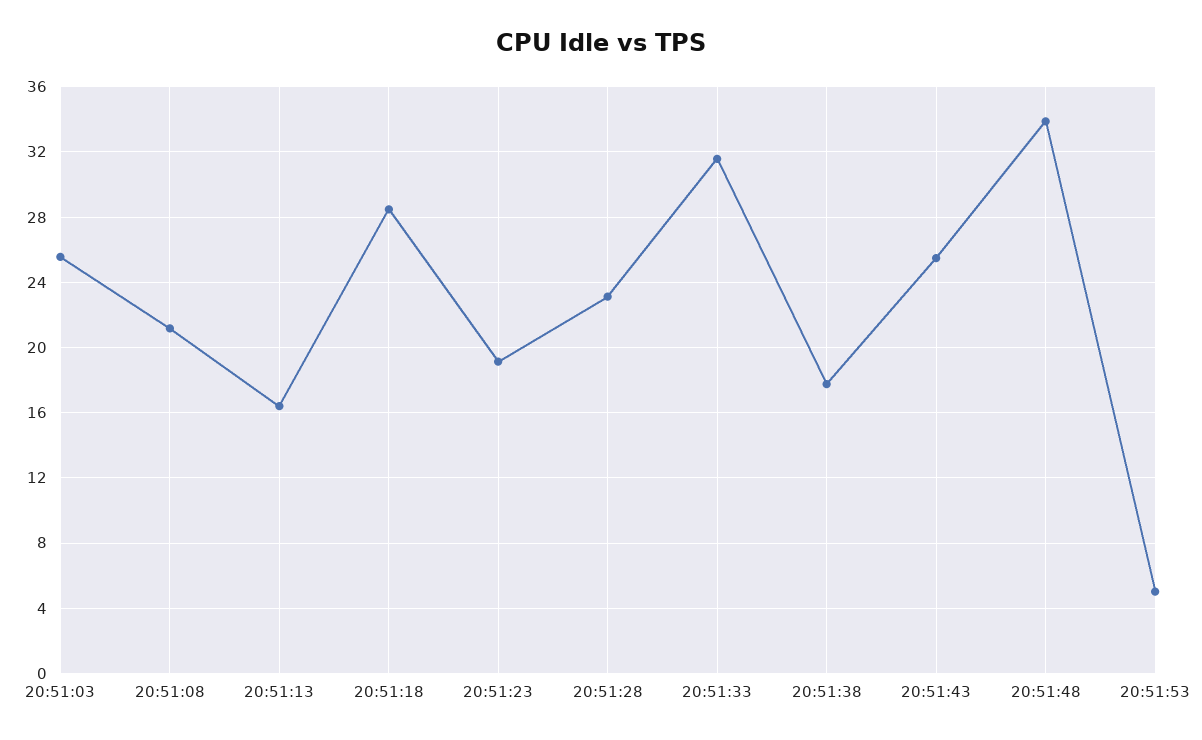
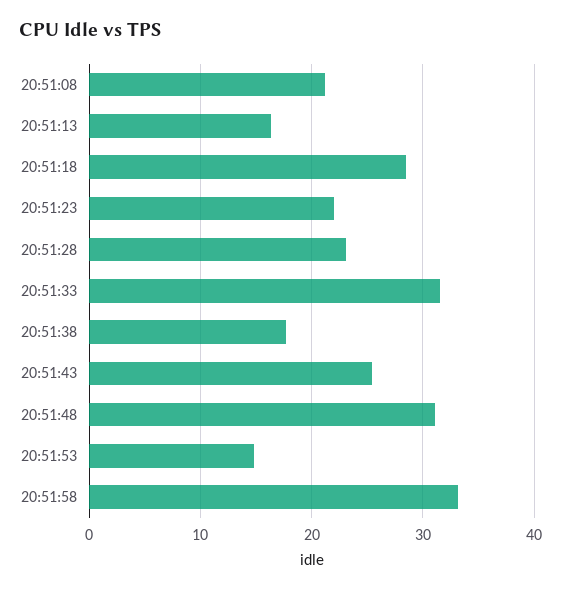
20:51:03: 25.5 -> none
20:51:23: 19 -> 22
20:51:48: 34 -> 31
20:51:53: 5 -> 15
20:51:58: none -> 33

